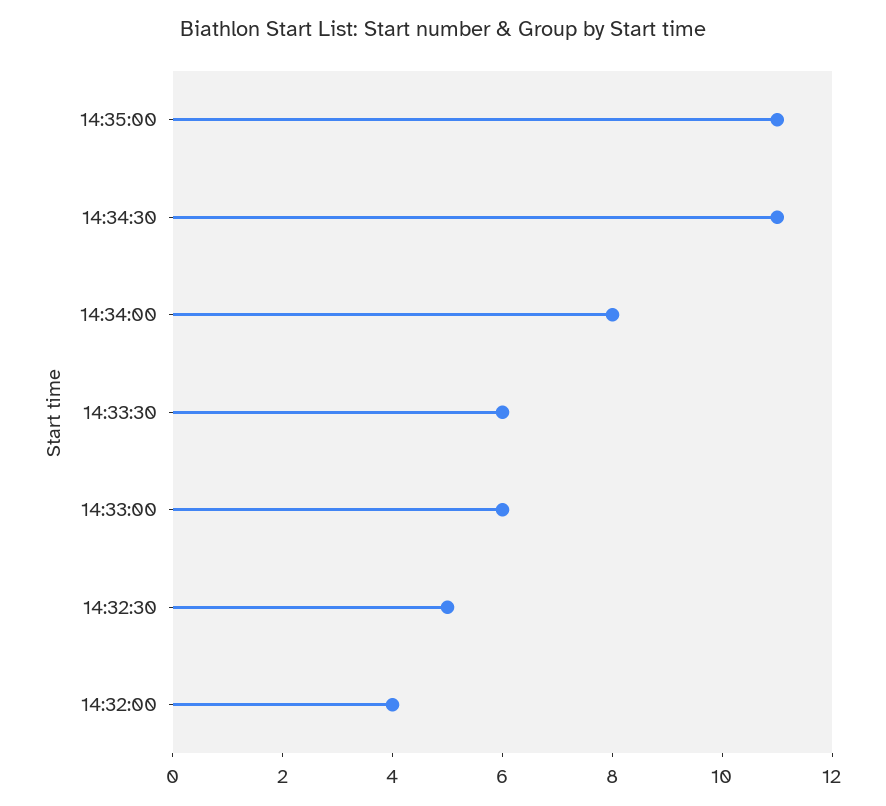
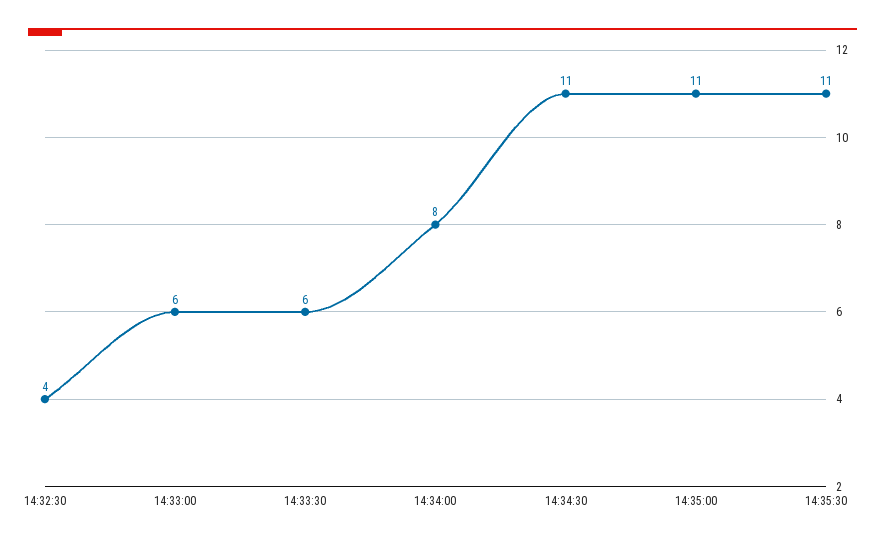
14:32:30: 5 -> 4
14:32:00: 4 -> none
14:35:30: none -> 11

